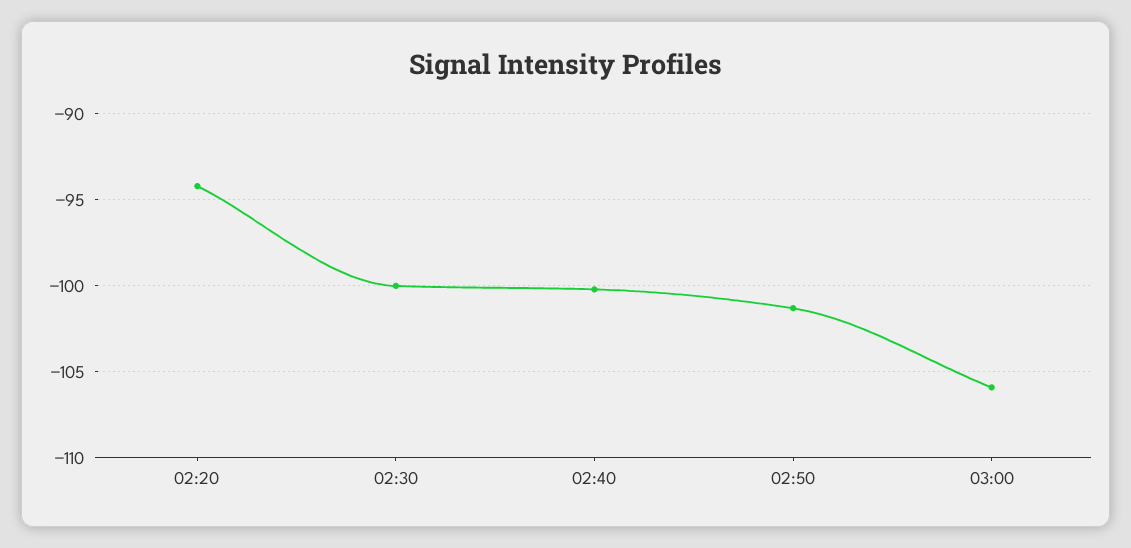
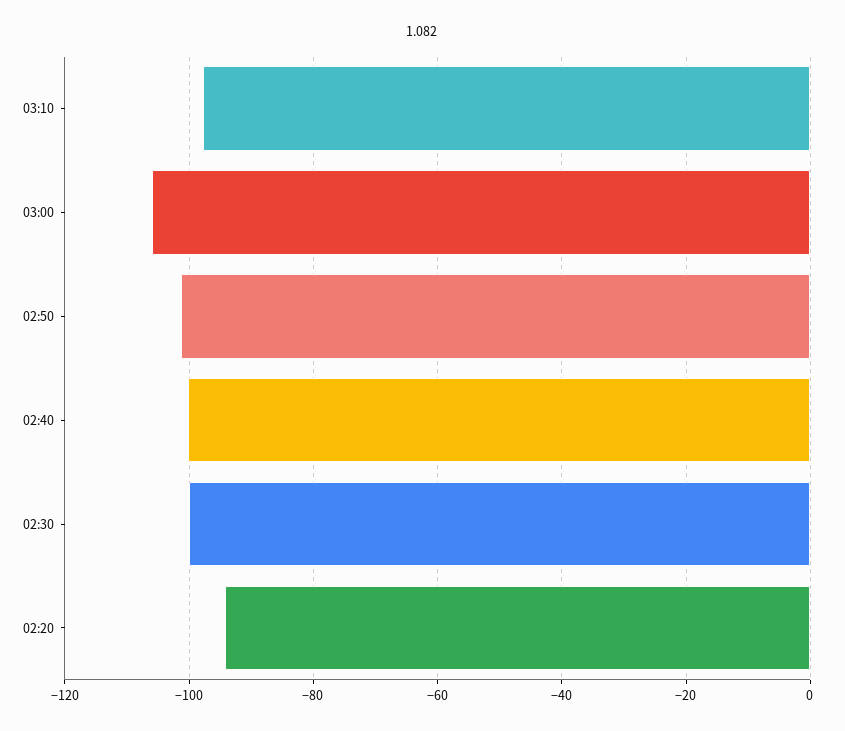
03:10: none -> -98

